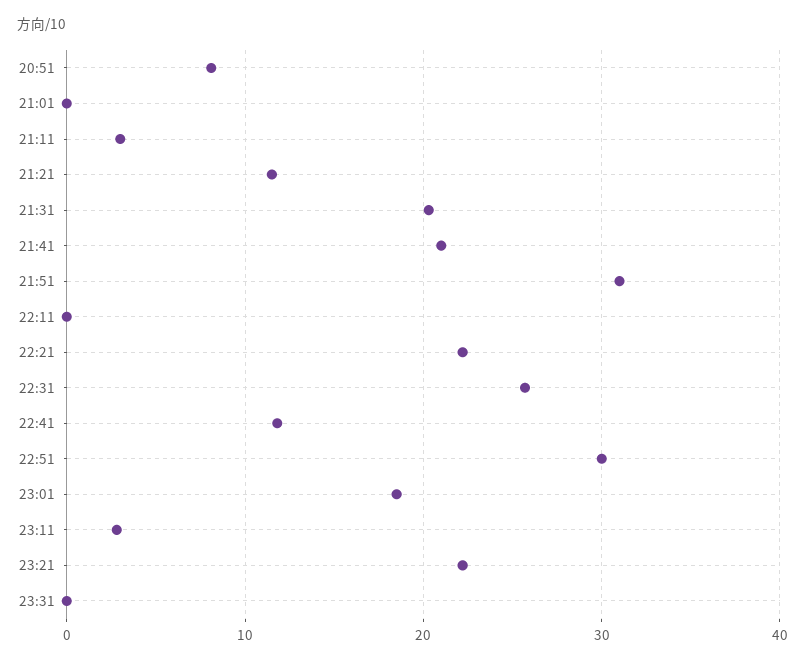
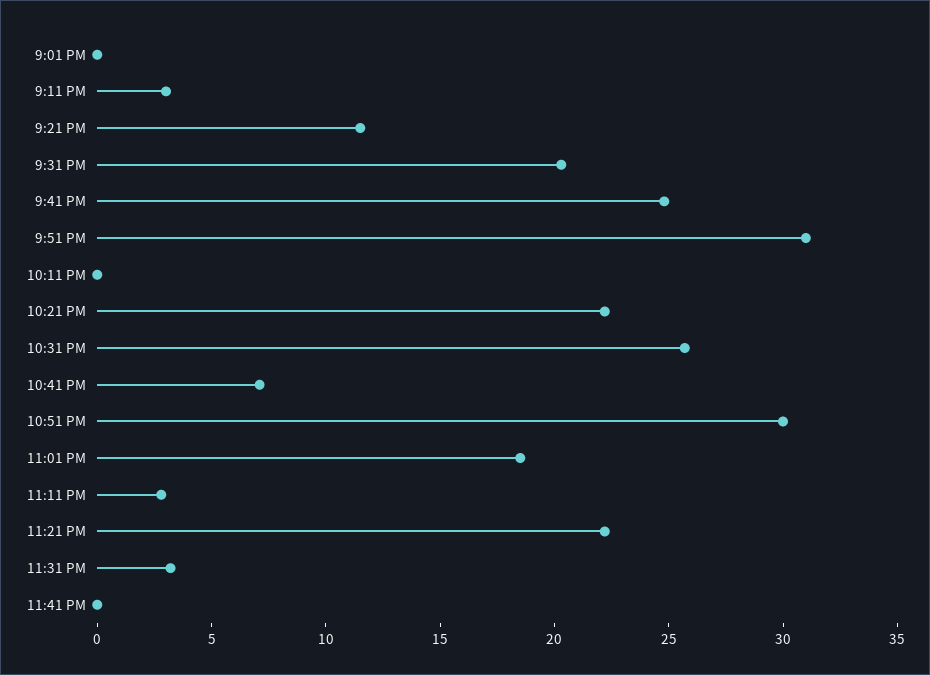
20:51: 8 -> none
21:41: 21 -> 25
22:41: 12 -> 7
23:31: 0 -> 3
11:41 PM: none -> 0

